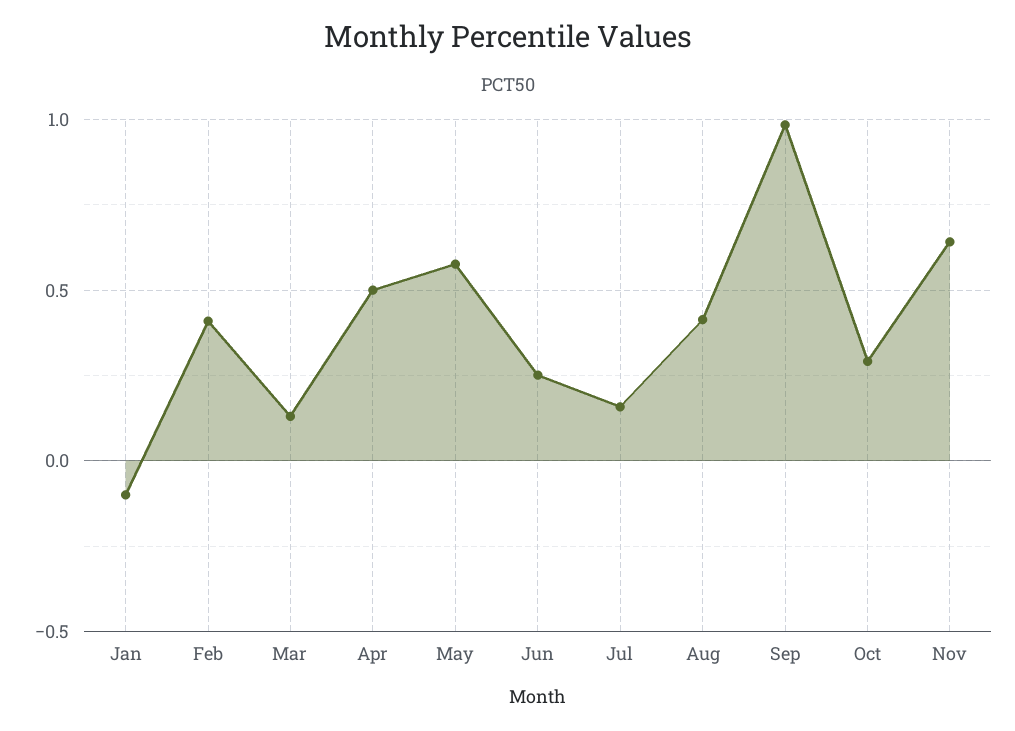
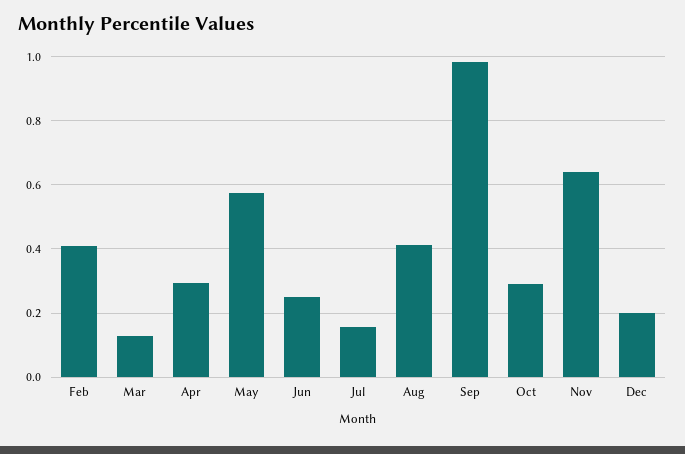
Jan: -0.1 -> none
Apr: 0.5 -> 0.3
Dec: none -> 0.2

